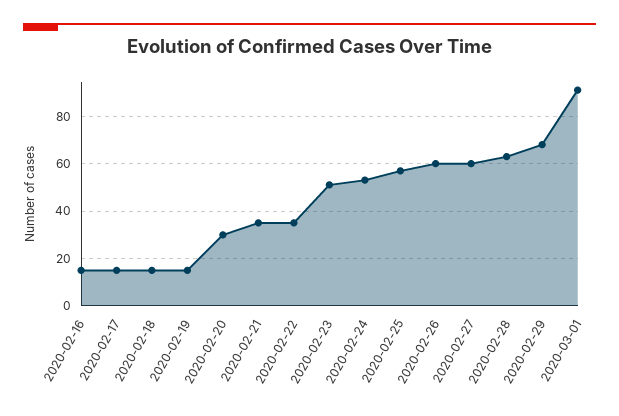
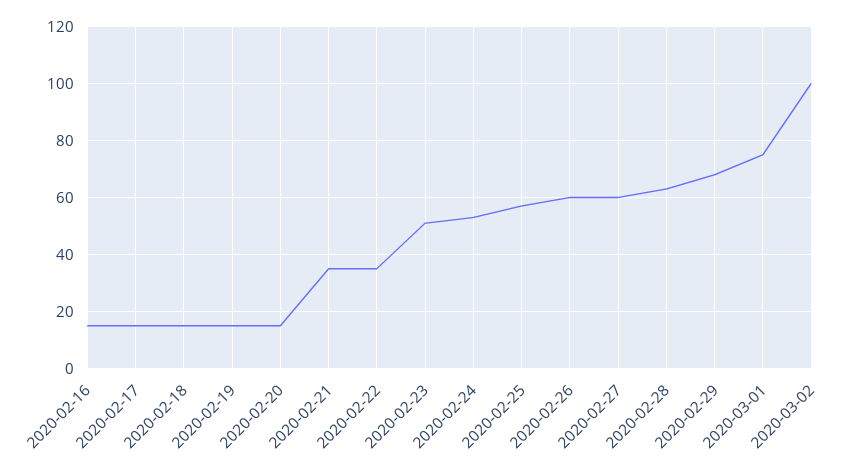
2020-02-20: 30 -> 15
2020-03-01: 90 -> 75
2020-03-02: none -> 100

